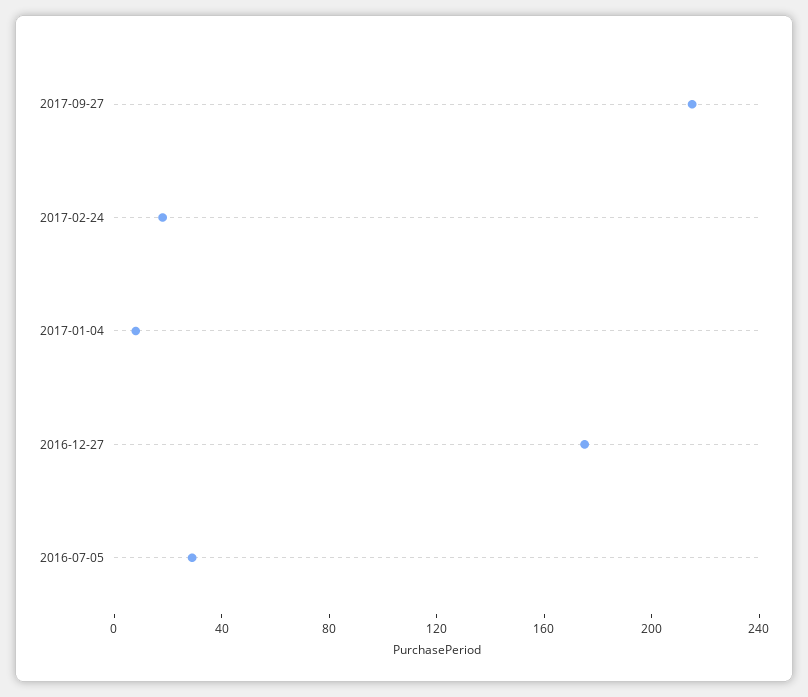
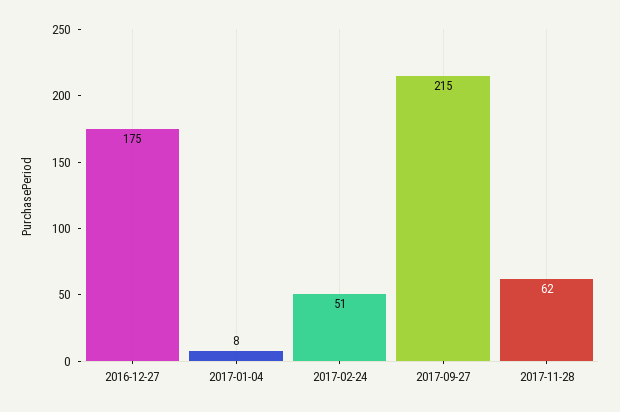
2017-02-24: 20 -> 51
2016-07-05: 30 -> none
2017-11-28: none -> 62

